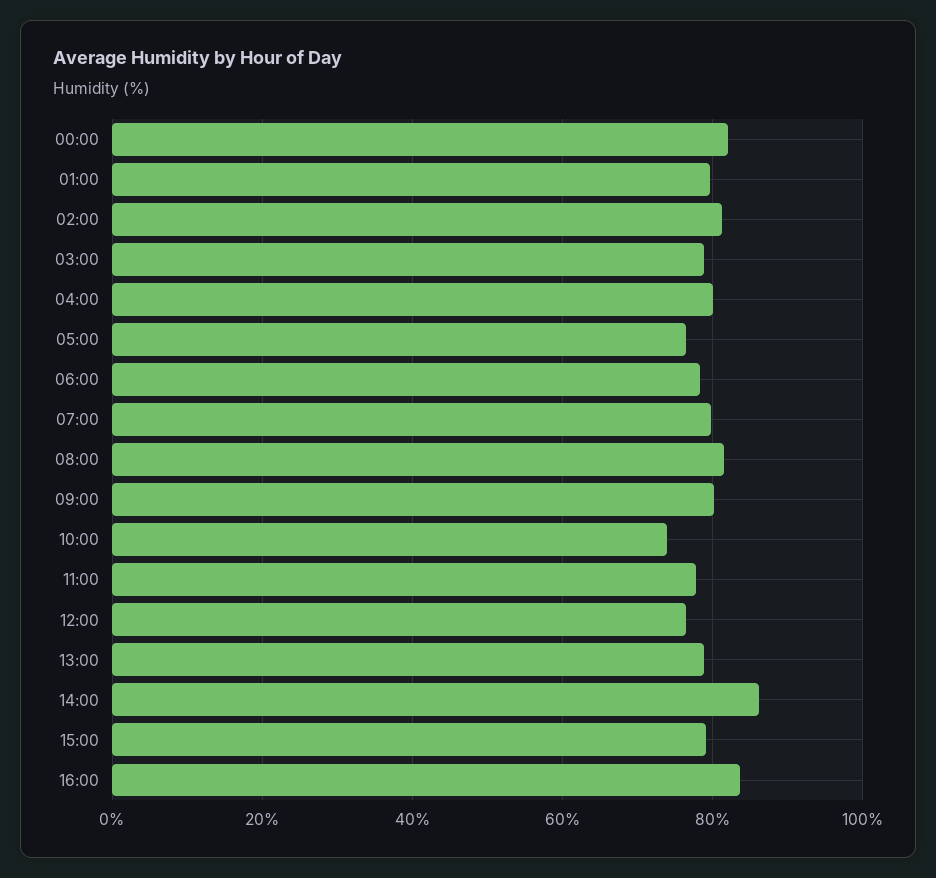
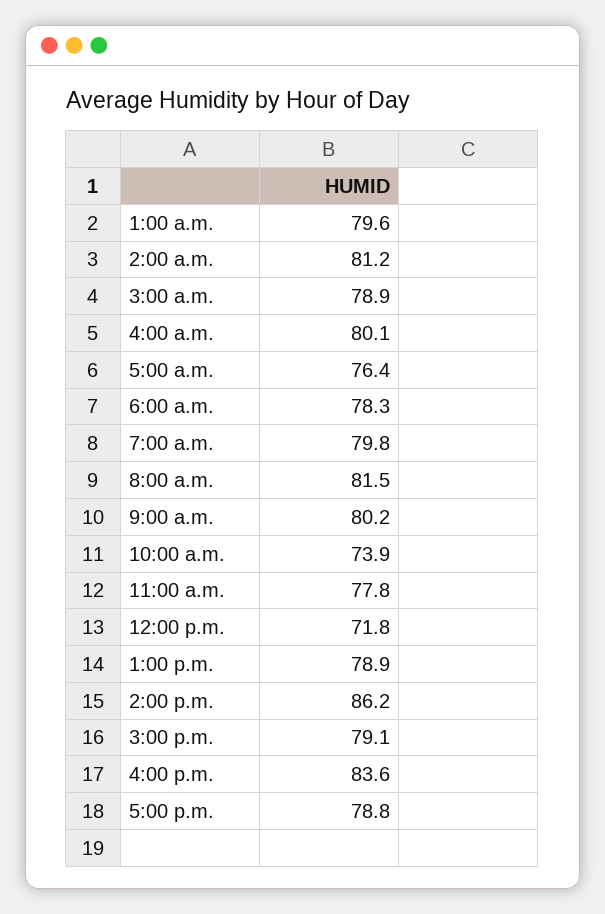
00:00: 82 -> none
12:00: 76 -> 71.8
5:00 p.m.: none -> 78.8

